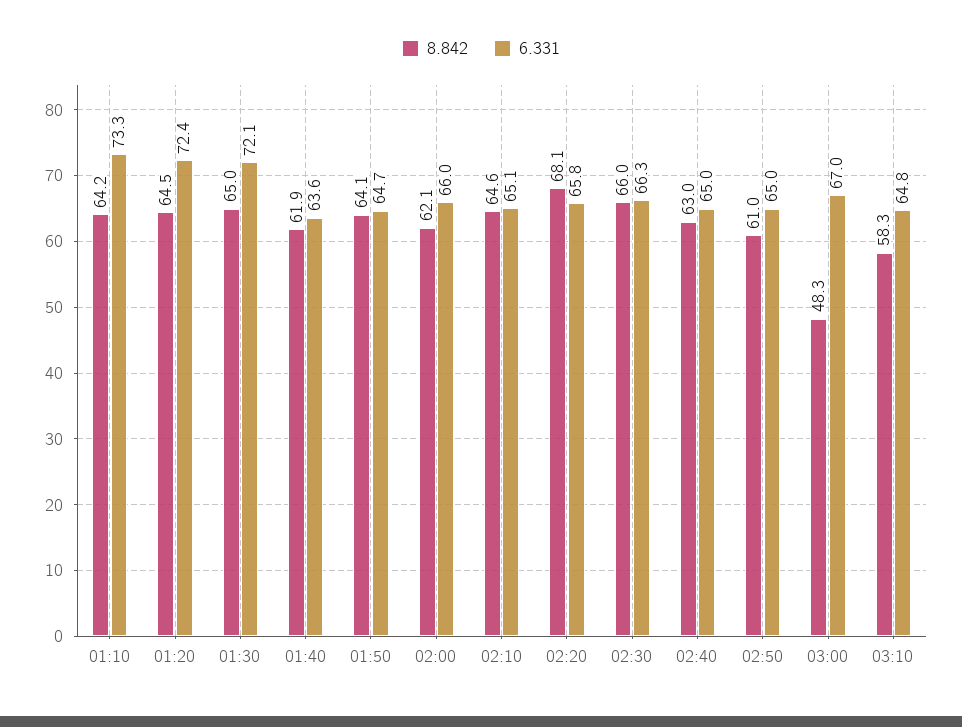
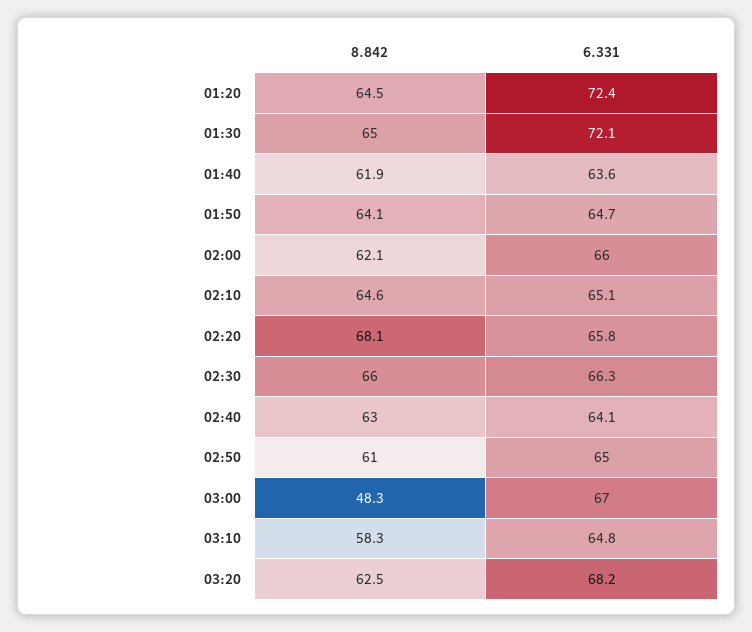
8.842, 01:10: 64.2 -> none
6.331, 01:10: 73.3 -> none
6.331, 02:40: 65 -> 64.1
8.842, 03:20: none -> 62.5
6.331, 03:20: none -> 68.2

